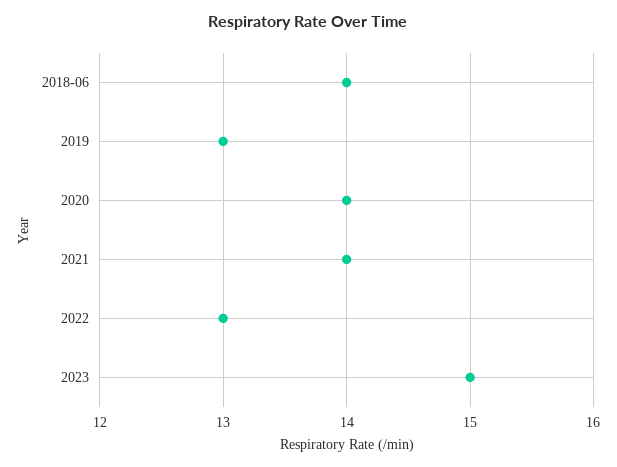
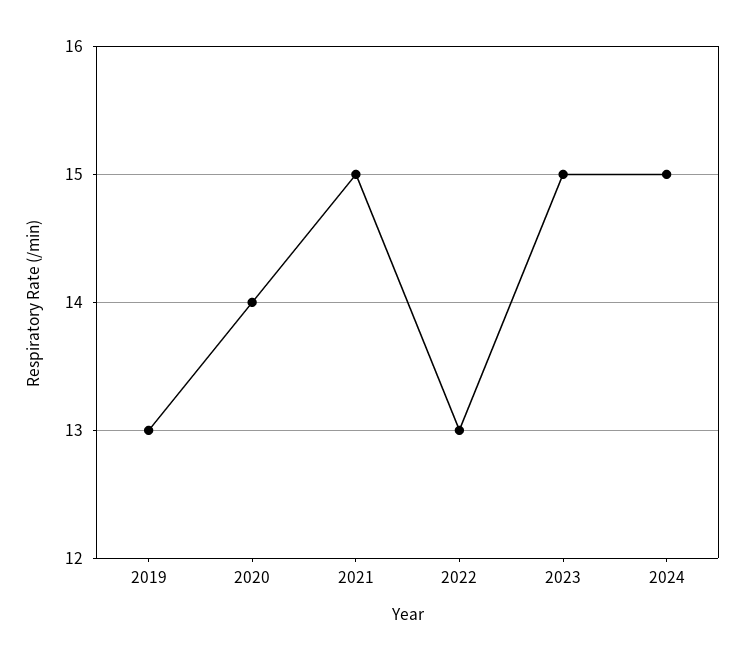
2018-06: 14 -> none
2021: 14 -> 15
2024: none -> 15

